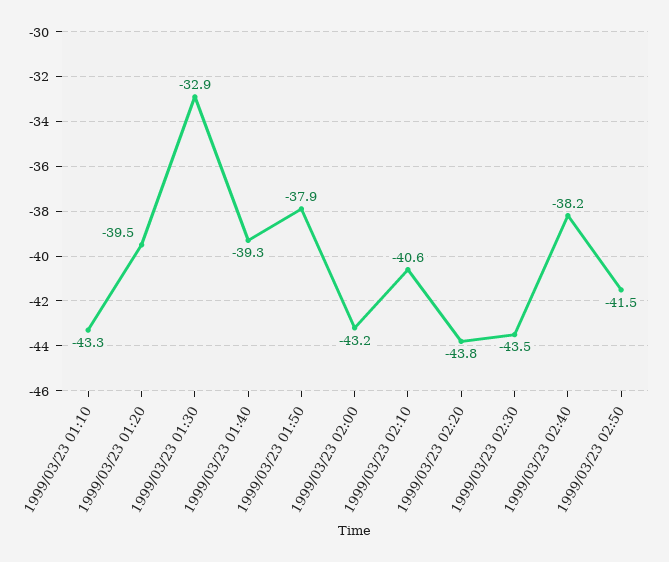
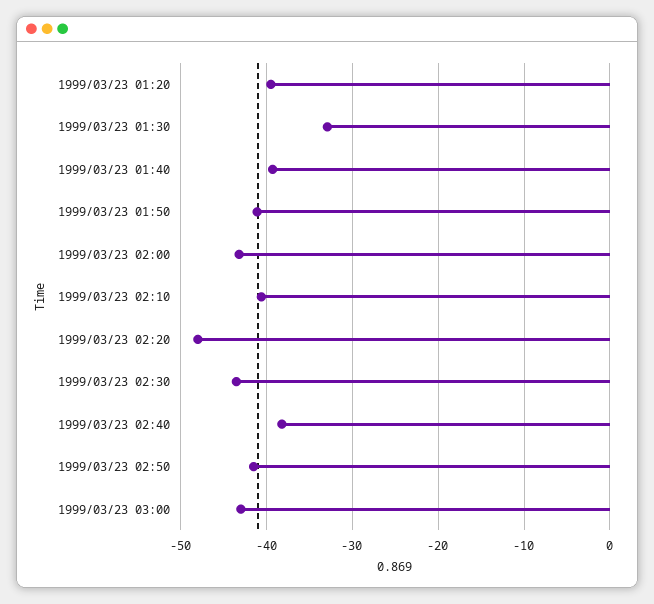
1999/03/23 01:10: -43.3 -> none
1999/03/23 01:50: -37.9 -> -41
1999/03/23 02:20: -43.8 -> -48
1999/03/23 03:00: none -> -43

